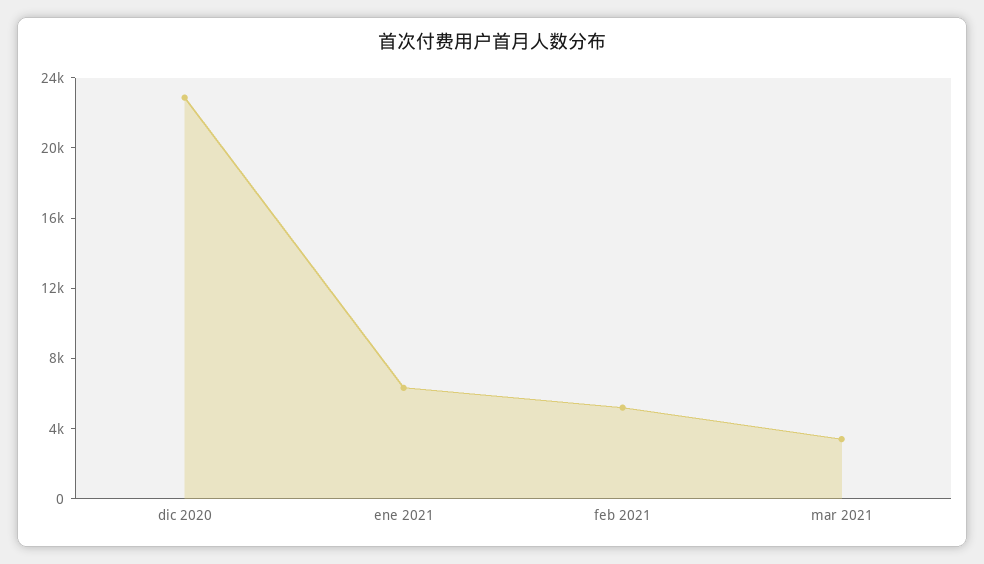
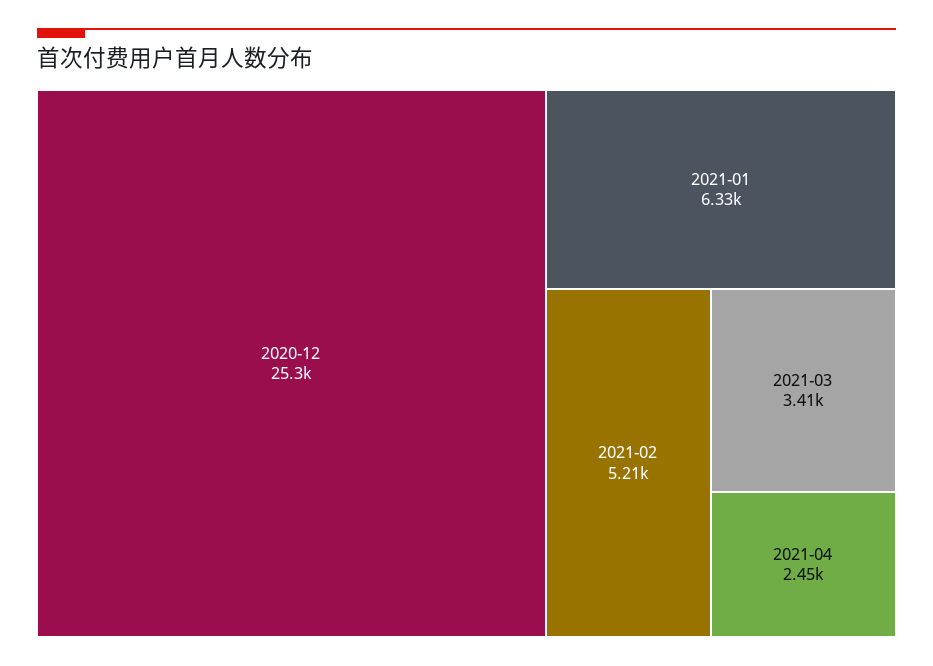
dic 2020: 23000 -> 25300
2021-04: none -> 2450

